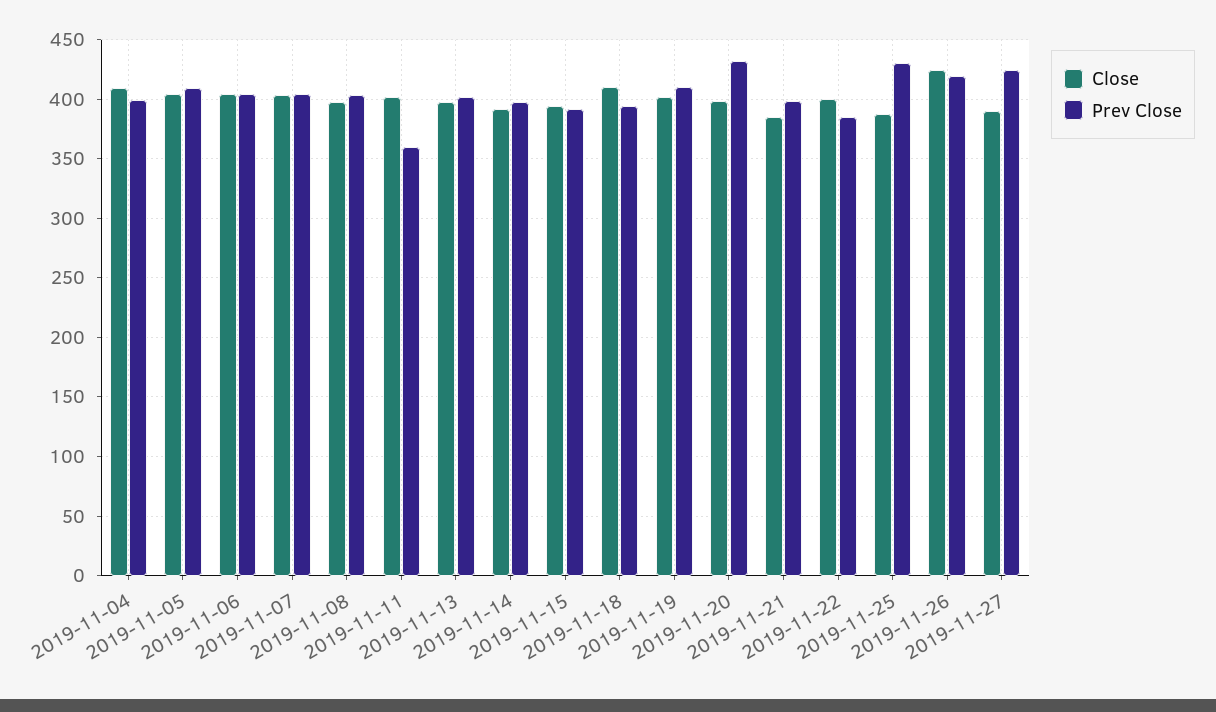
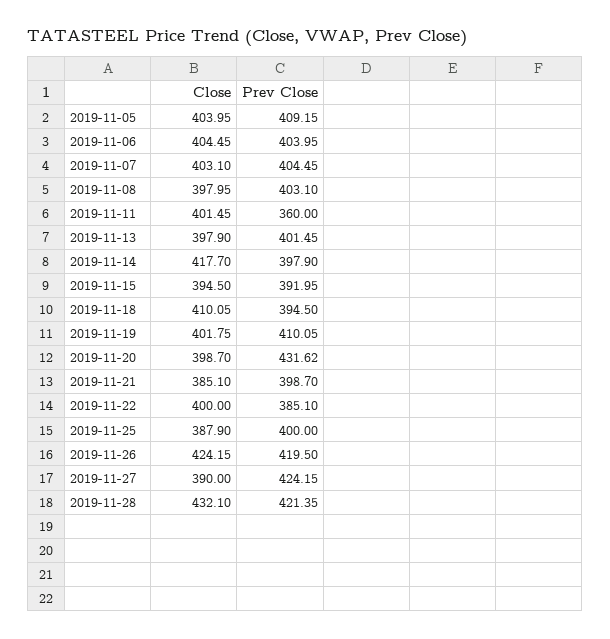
Close, 2019-11-04: 410 -> none
Prev Close, 2019-11-04: 400 -> none
Close, 2019-11-14: 390 -> 417.7
Prev Close, 2019-11-25: 430 -> 400
Close, 2019-11-28: none -> 432.1
Prev Close, 2019-11-28: none -> 421.35

